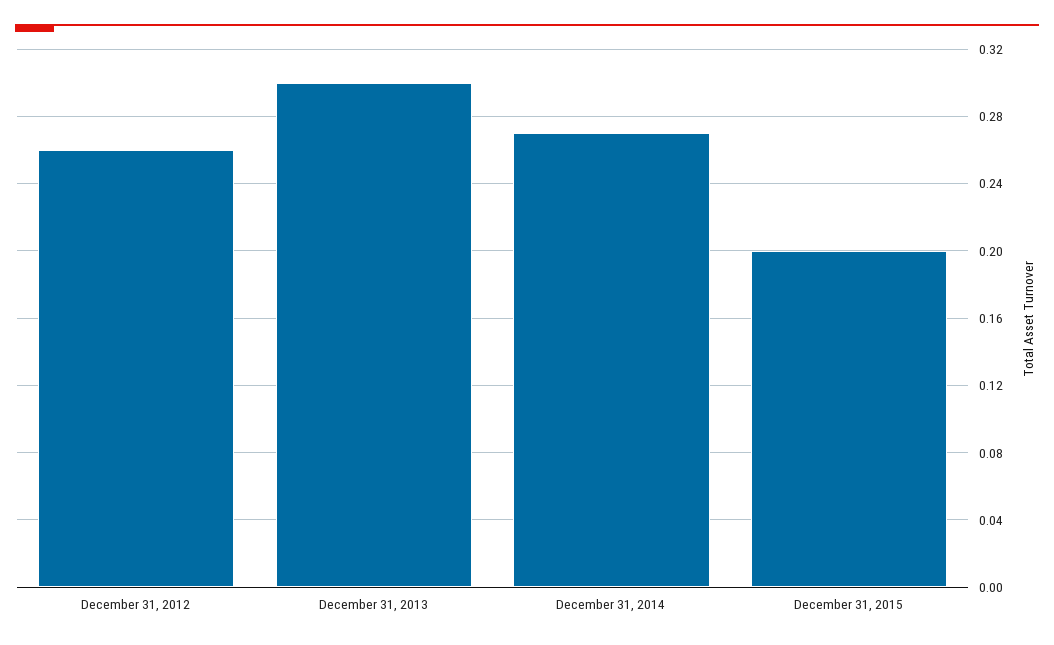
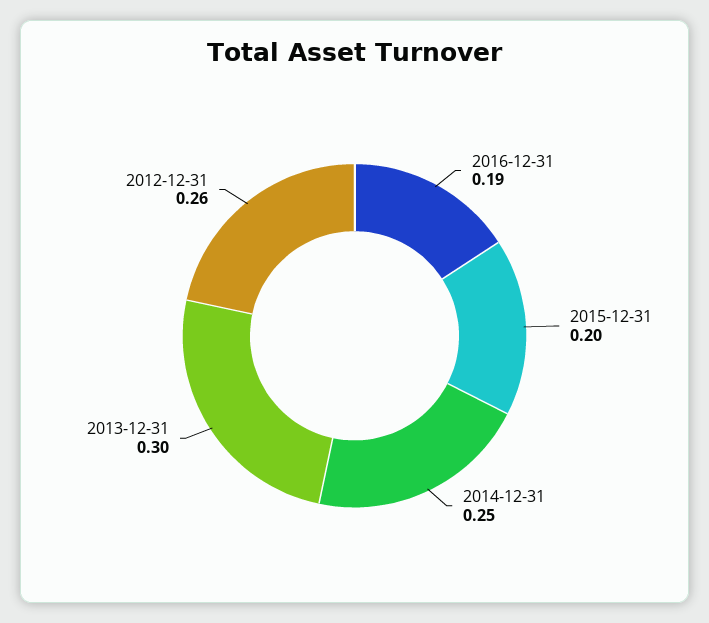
December 31, 2014: 0.27 -> 0.25
2016-12-31: none -> 0.19

